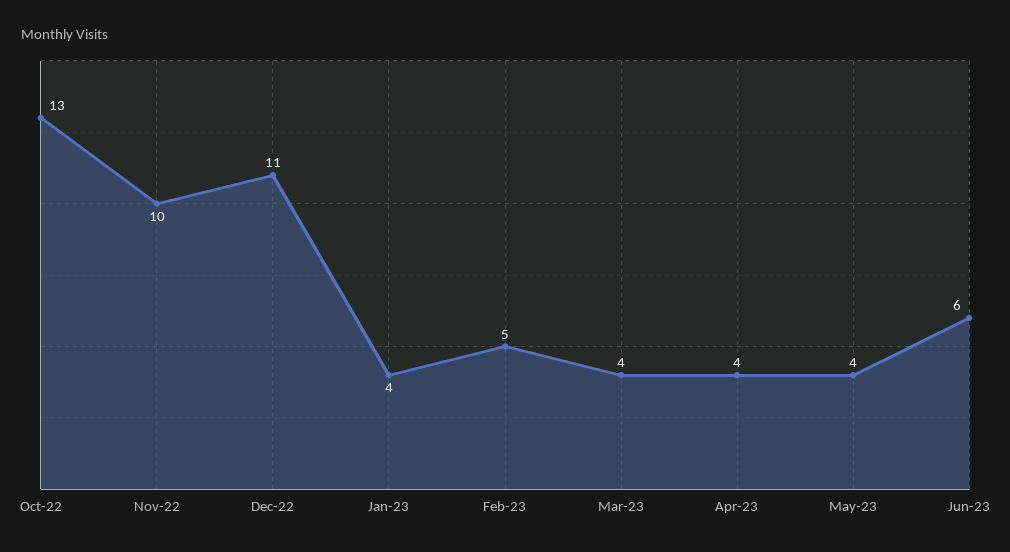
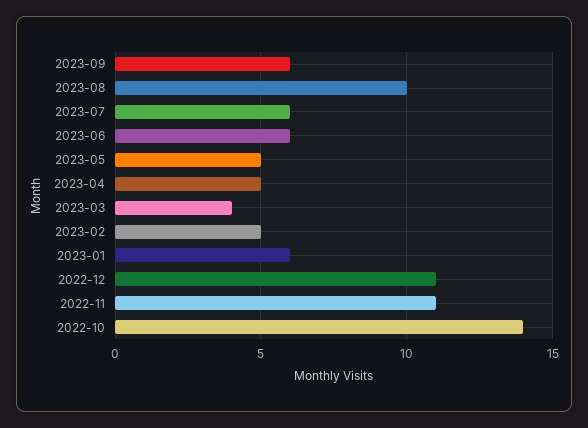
Oct-22: 13 -> 14
Nov-22: 10 -> 11
Jan-23: 4 -> 6
Apr-23: 4 -> 5
May-23: 4 -> 5
2023-09: none -> 6
2023-08: none -> 10
2023-07: none -> 6

